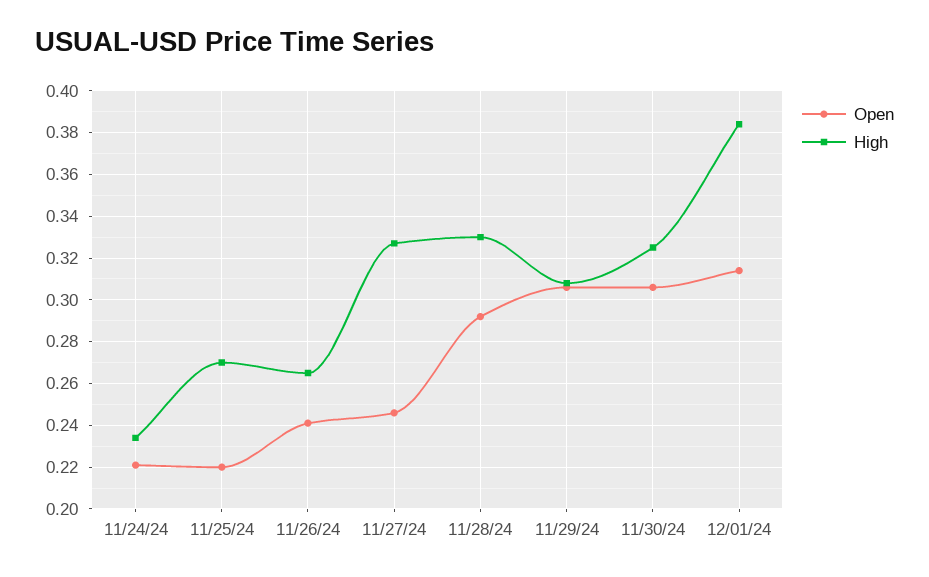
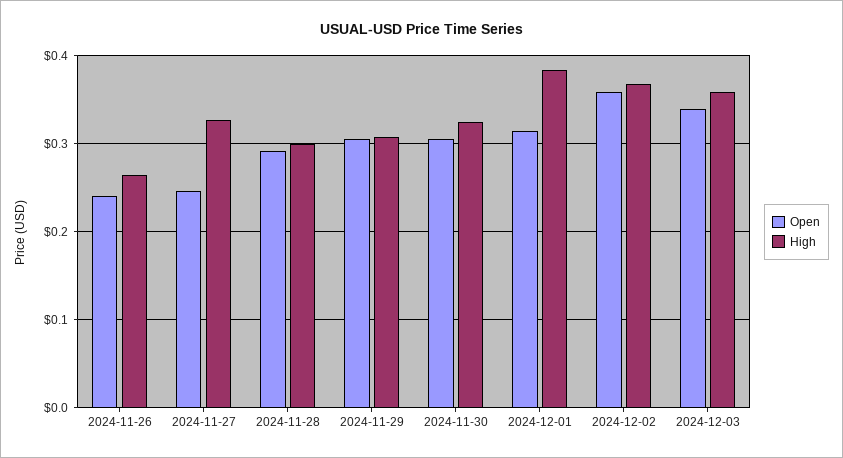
Open, 11/24/24: 0.22 -> none
High, 11/24/24: 0.235 -> none
Open, 11/25/24: 0.22 -> none
High, 11/25/24: 0.27 -> none
High, 11/28/24: 0.33 -> 0.3
Open, 2024-12-02: none -> 0.36
High, 2024-12-02: none -> 0.37
Open, 2024-12-03: none -> 0.34
High, 2024-12-03: none -> 0.36

